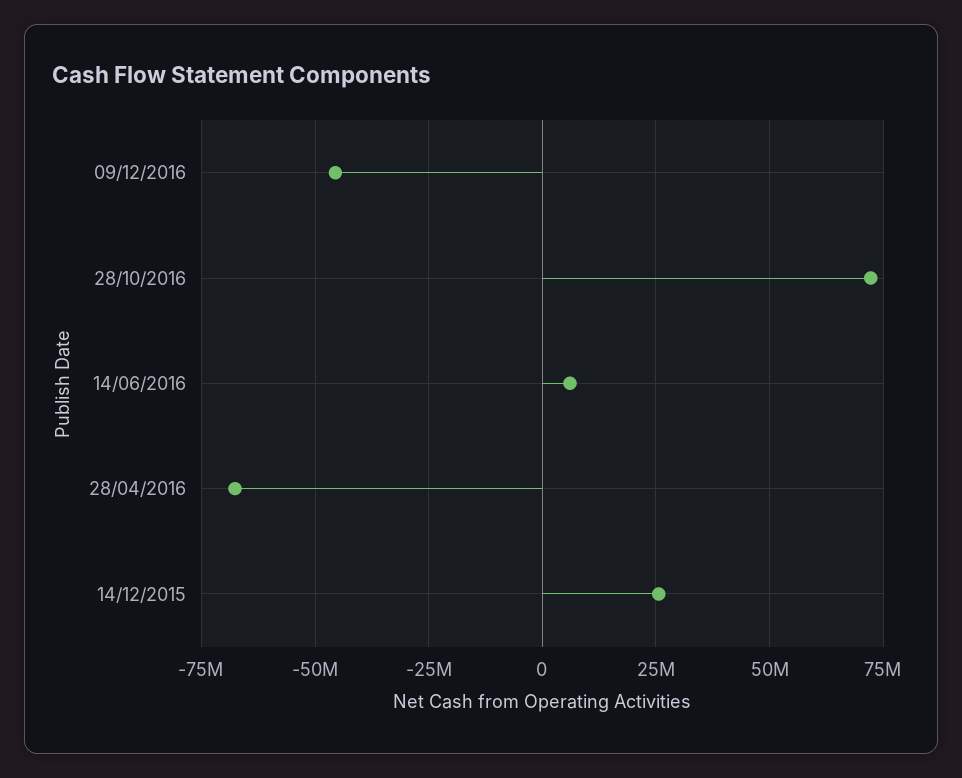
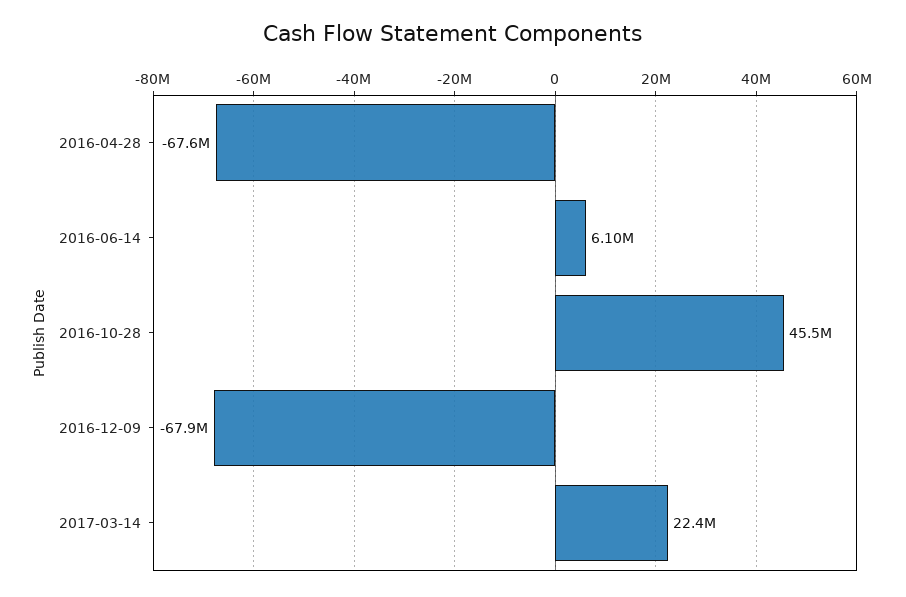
09/12/2016: -45000000 -> -67900000
28/10/2016: 72500000 -> 45500000
14/12/2015: 25000000 -> none
2017-03-14: none -> 22400000

